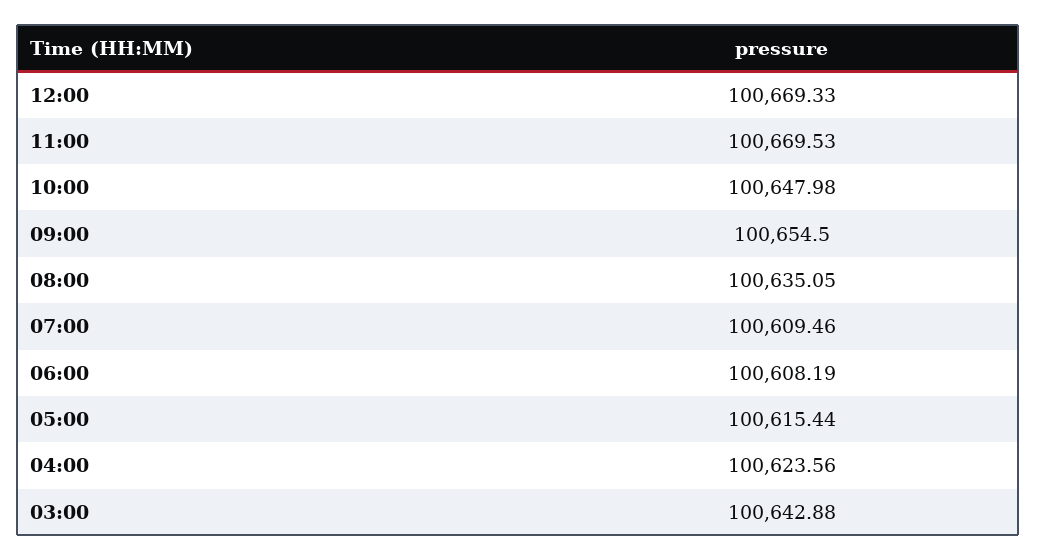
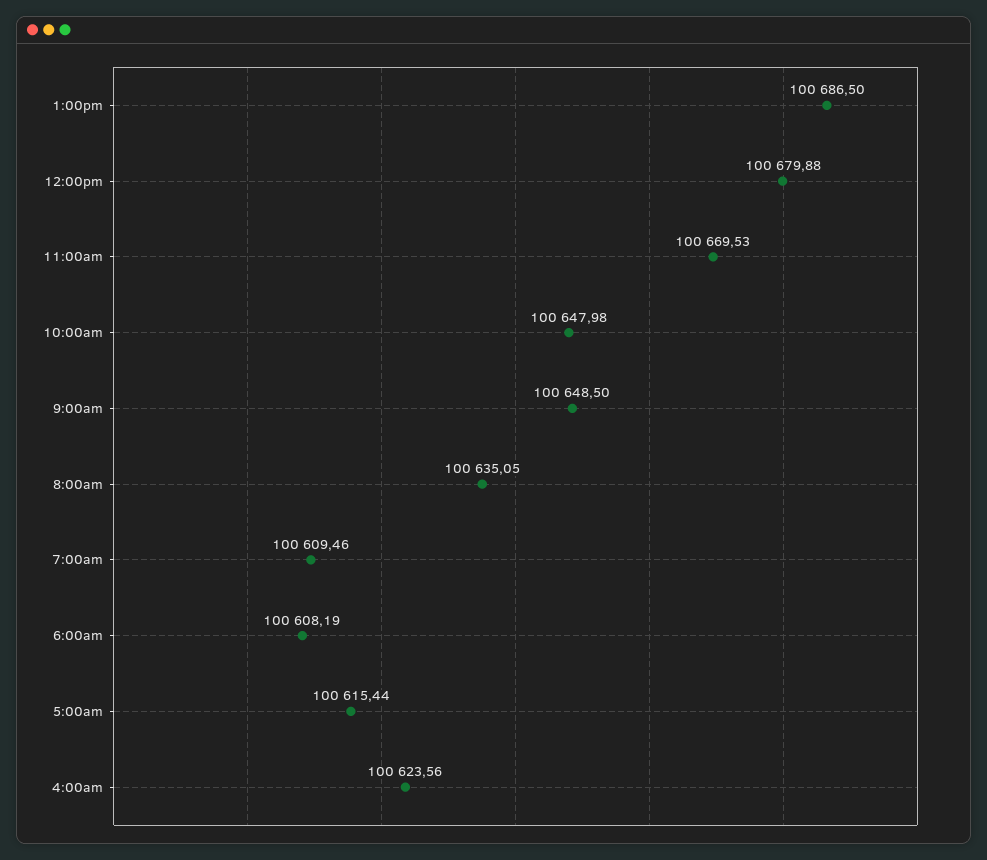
12:00: 100669.33 -> 100679.88
09:00: 100654.5 -> 100648.5
03:00: 100642.88 -> none
1:00pm: none -> 100686.5

